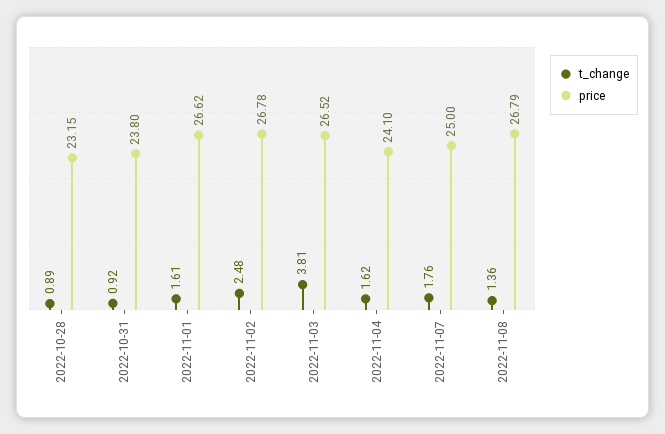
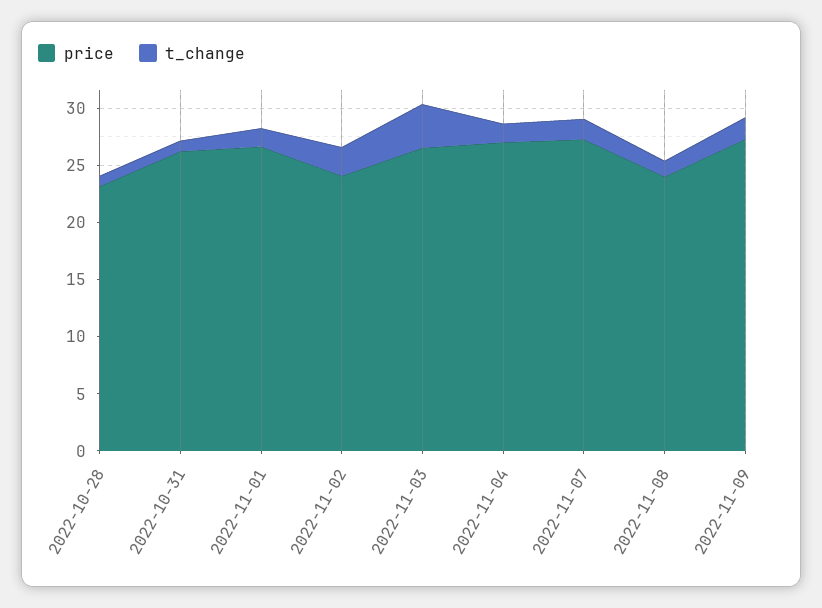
price, 2022-10-31: 23.8 -> 26
price, 2022-11-02: 26.78 -> 24
price, 2022-11-04: 24.1 -> 27
price, 2022-11-07: 25 -> 27
price, 2022-11-08: 26.79 -> 24
price, 2022-11-09: none -> 27
t_change, 2022-11-09: none -> 2

